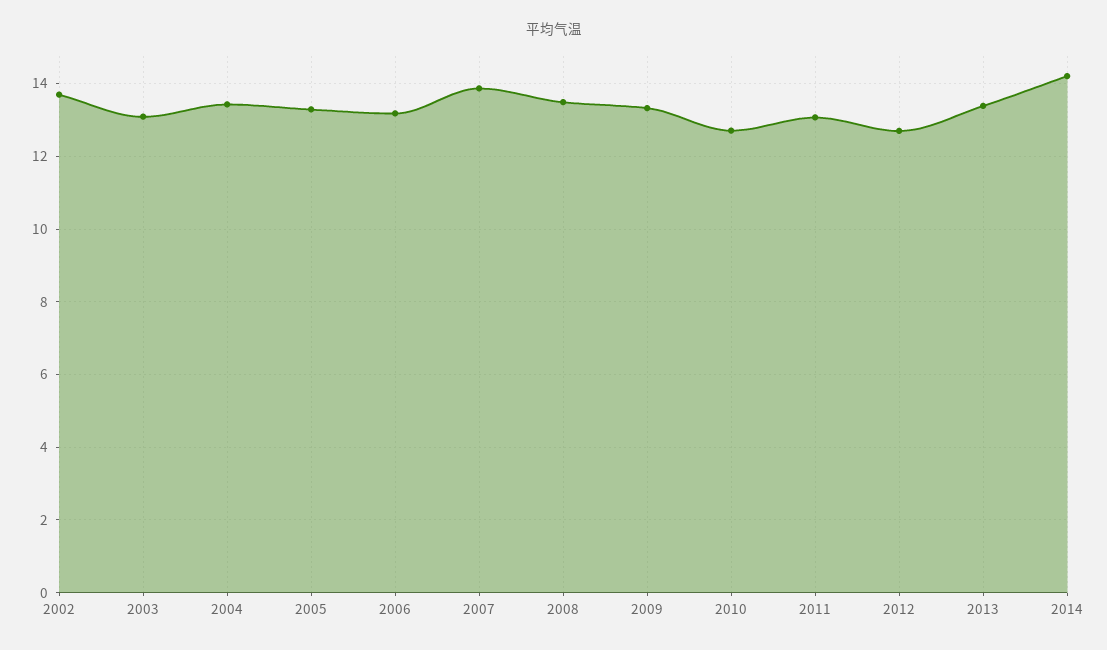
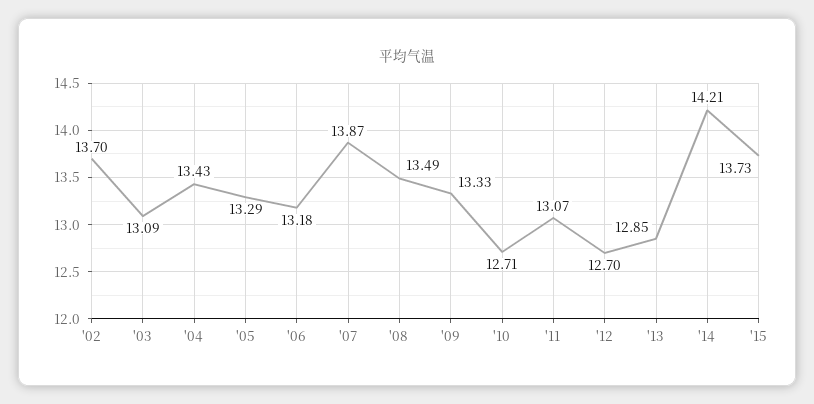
2013: 13.4 -> 12.85
'15: none -> 13.73

